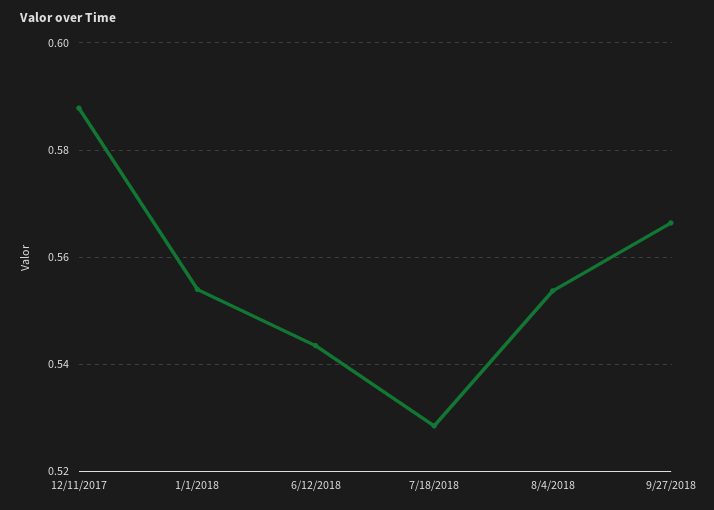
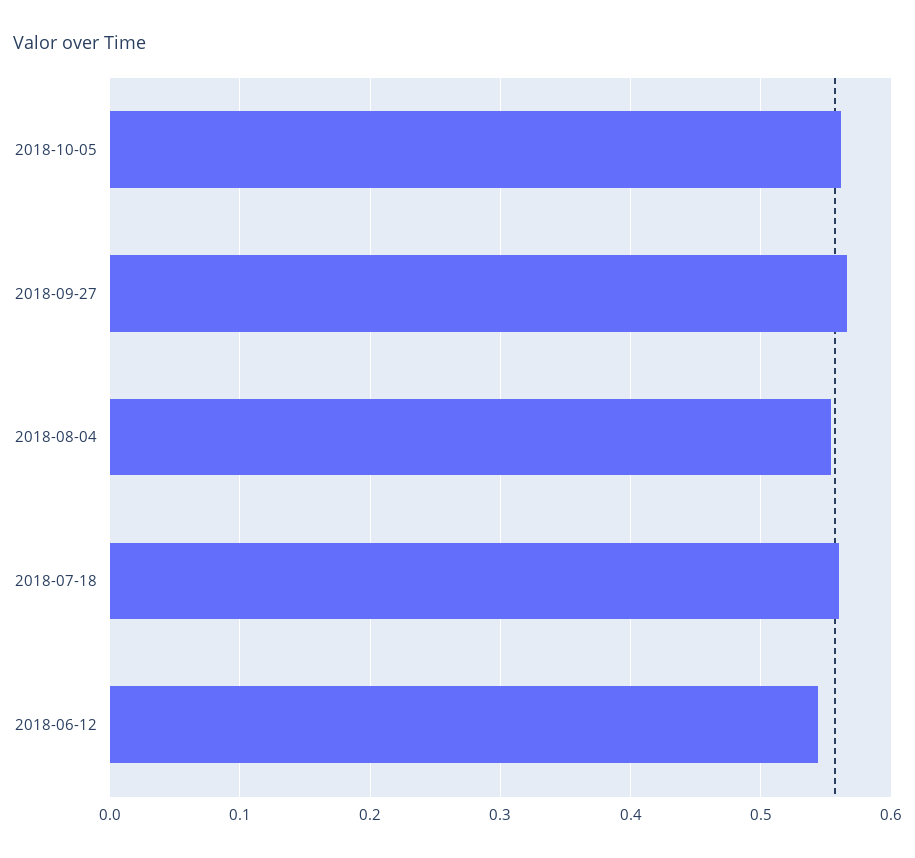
12/11/2017: 0.588 -> none
1/1/2018: 0.554 -> none
7/18/2018: 0.528 -> 0.56
2018-10-05: none -> 0.56

